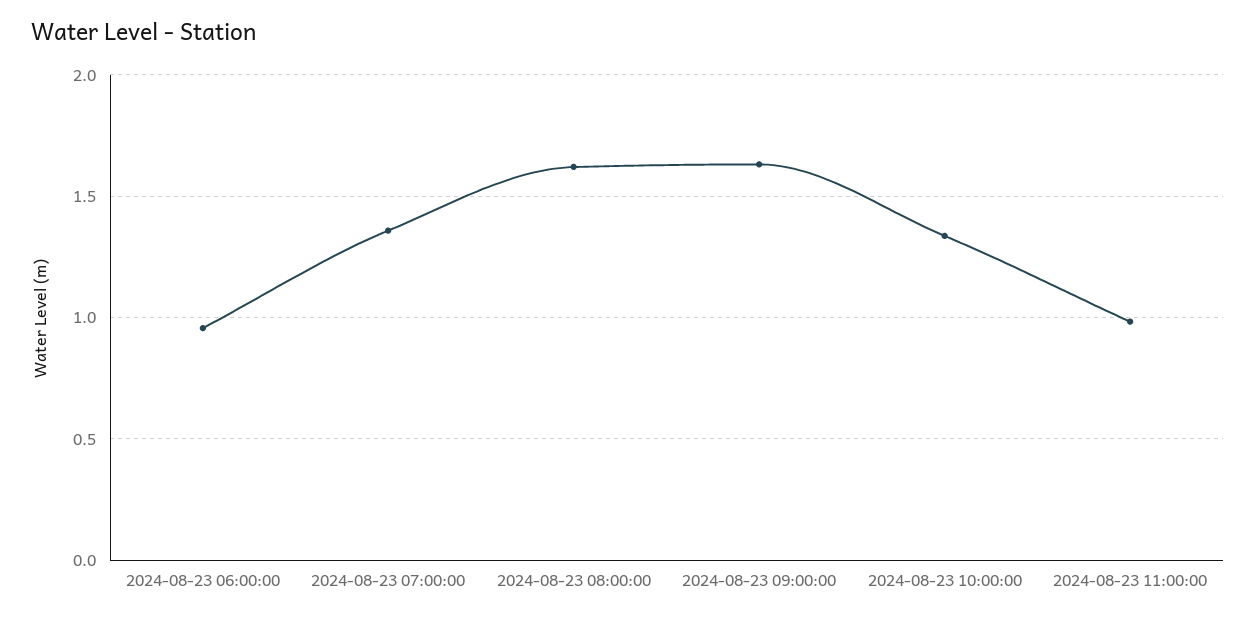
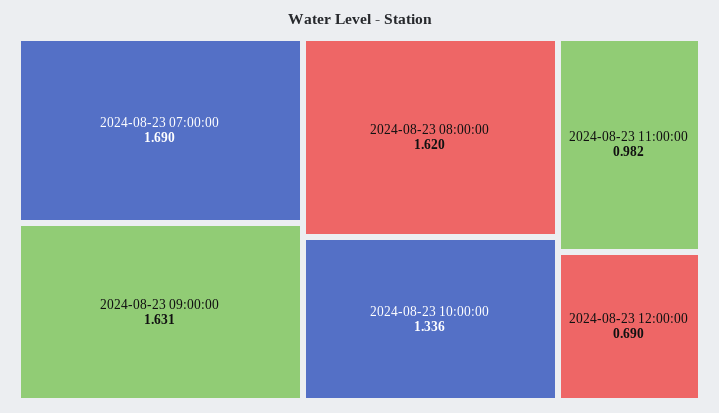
2024-08-23 06:00:00: 0.95 -> none
2024-08-23 07:00:00: 1.35 -> 1.69
2024-08-23 12:00:00: none -> 0.69

